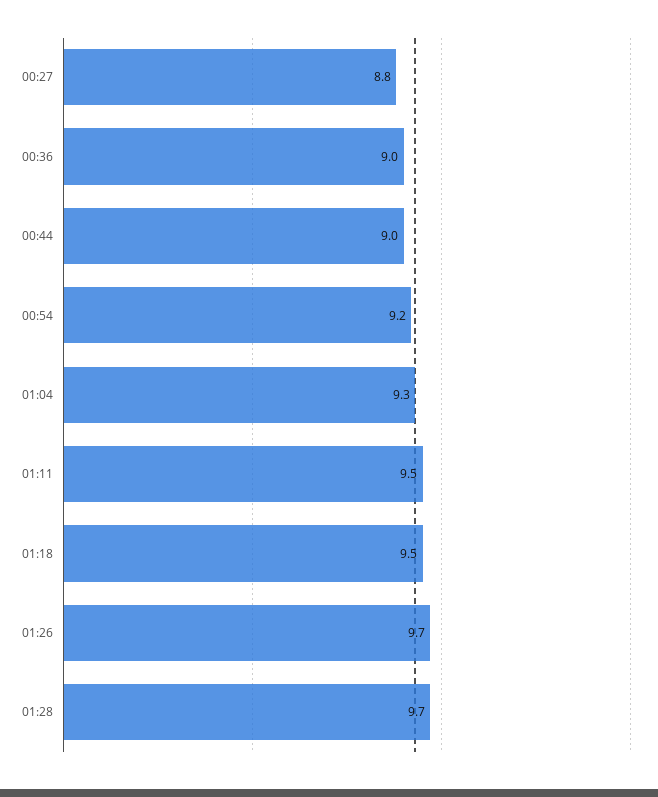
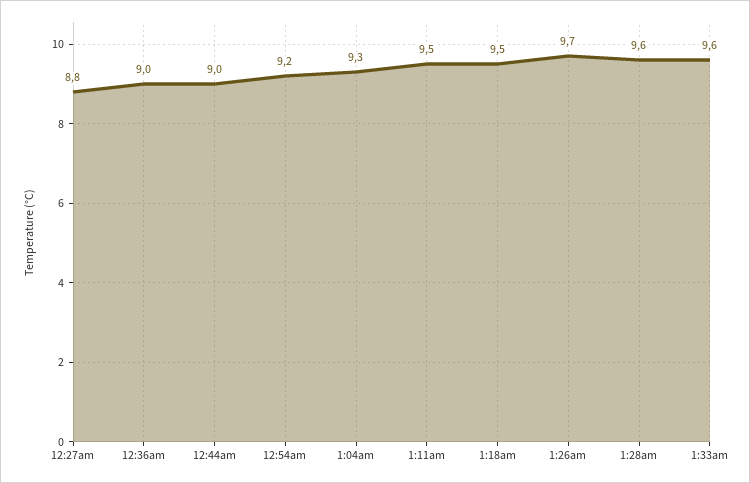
01:28: 9.7 -> 9.6
1:33am: none -> 9.6

